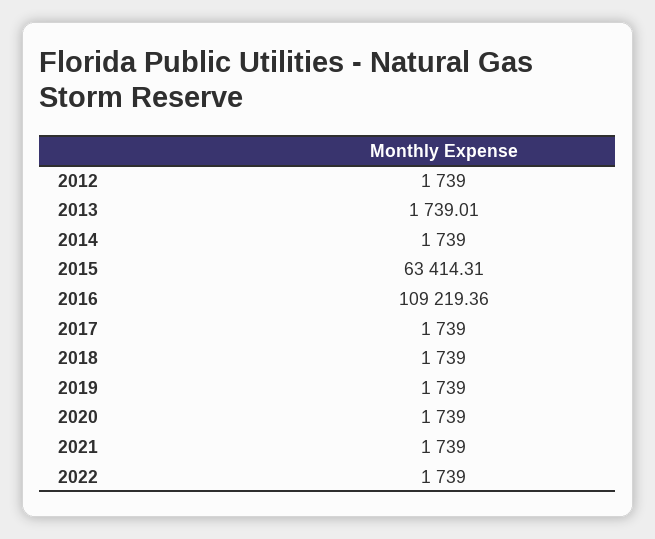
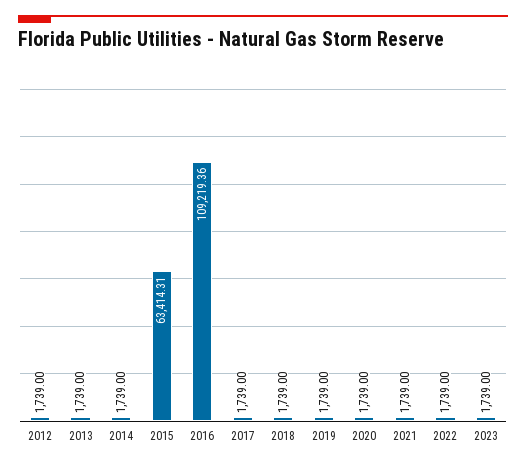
2013: 1739.01 -> 1739
2023: none -> 1739

